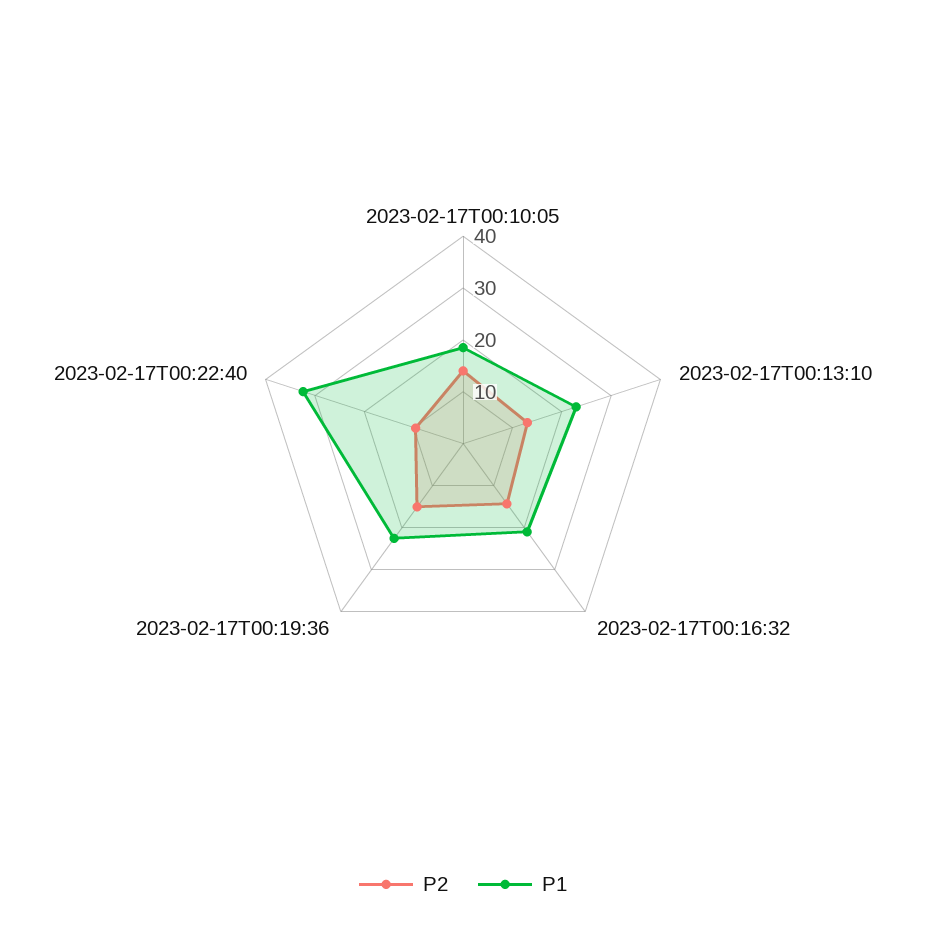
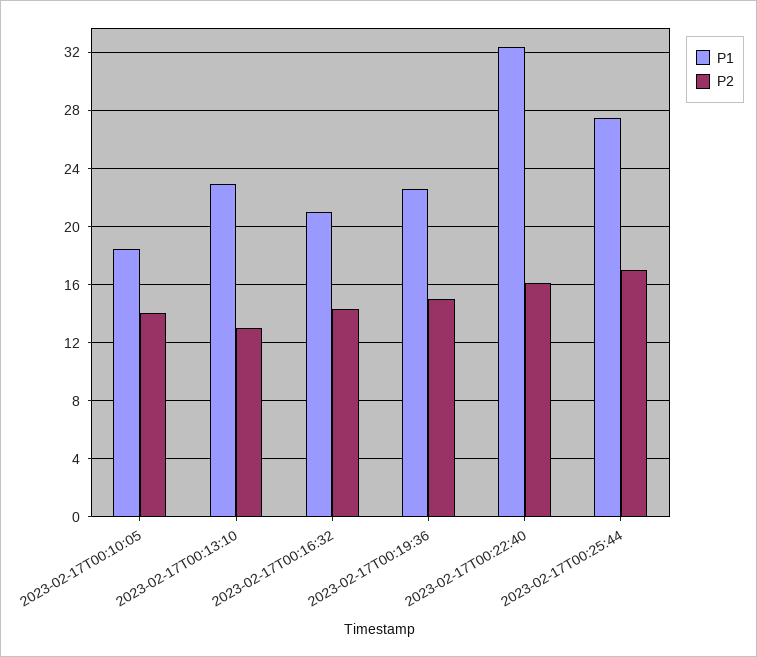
P2, 2023-02-17T00:22:40: 10 -> 16
P1, 2023-02-17T00:25:44: none -> 27.5
P2, 2023-02-17T00:25:44: none -> 17

